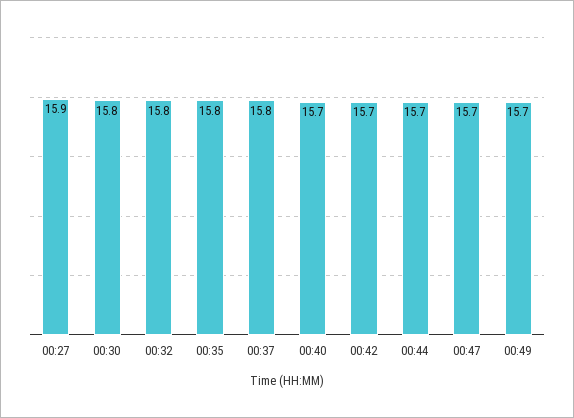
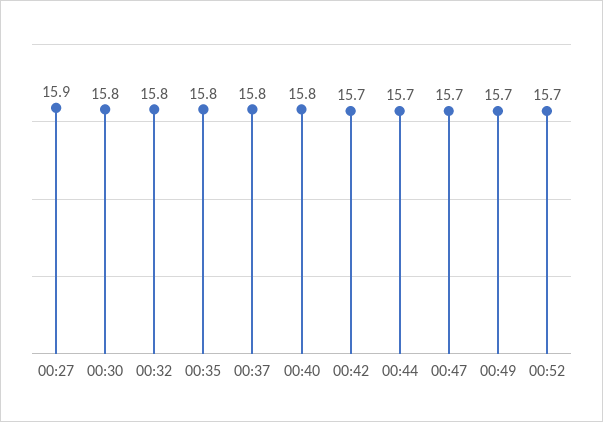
00:40: 15.7 -> 15.8
00:52: none -> 15.7

